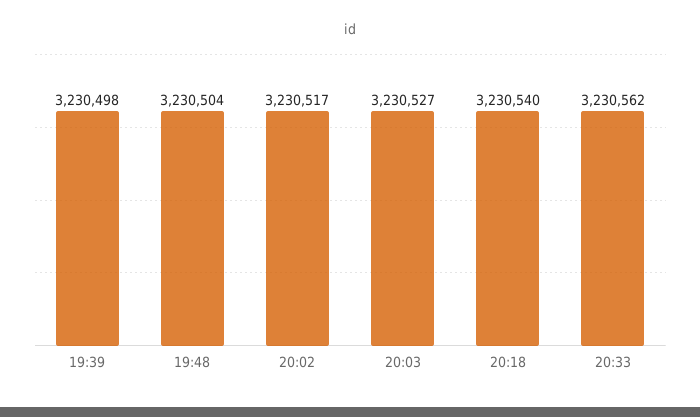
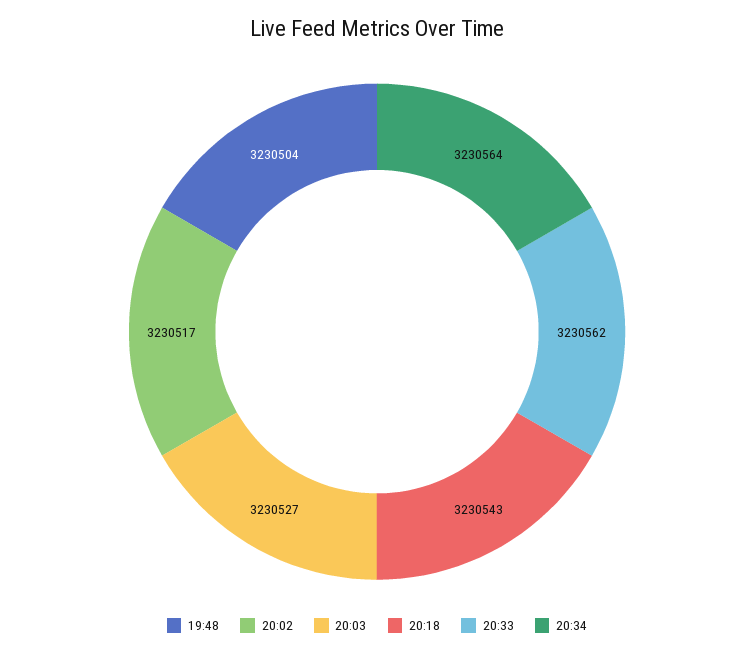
19:39: 3230498 -> none
20:18: 3230540 -> 3230543
20:34: none -> 3230564

